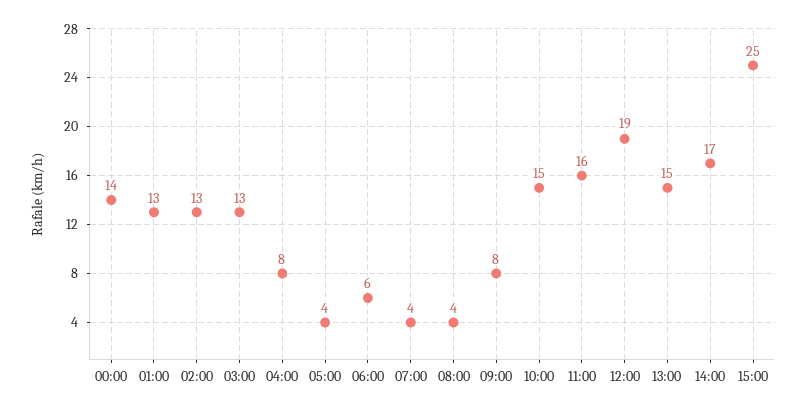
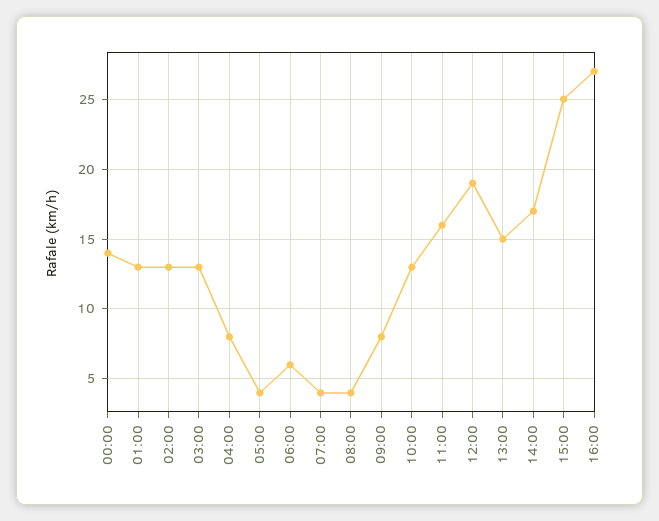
10:00: 15 -> 13
16:00: none -> 27

